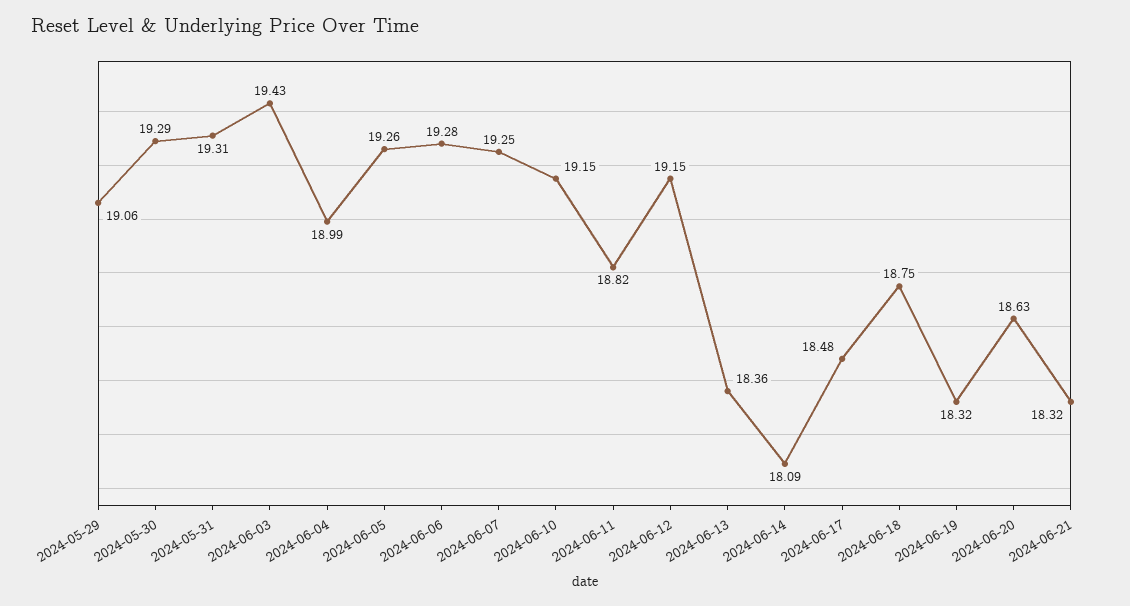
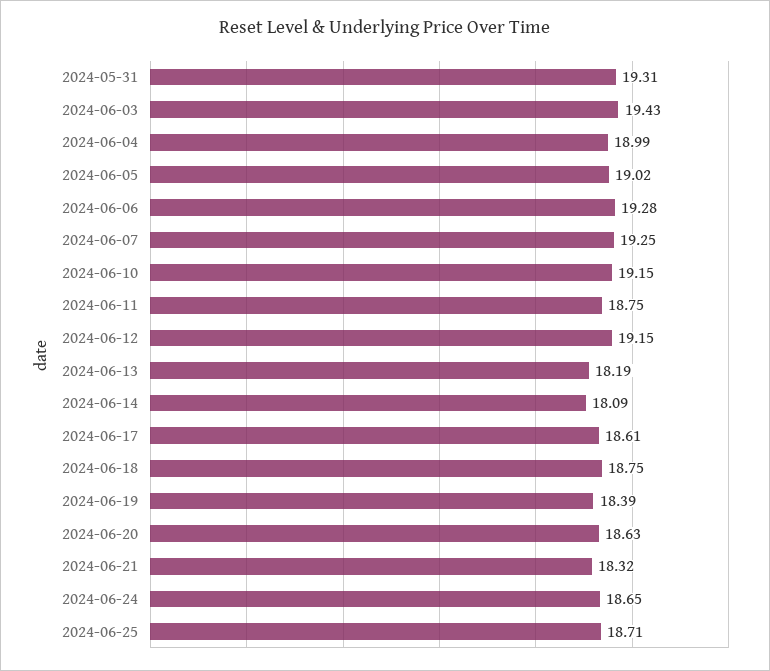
2024-05-29: 19.06 -> none
2024-05-30: 19.29 -> none
2024-06-05: 19.26 -> 19.02
2024-06-11: 18.82 -> 18.75
2024-06-13: 18.36 -> 18.19
2024-06-17: 18.48 -> 18.61
2024-06-19: 18.32 -> 18.39
2024-06-24: none -> 18.65
2024-06-25: none -> 18.71

